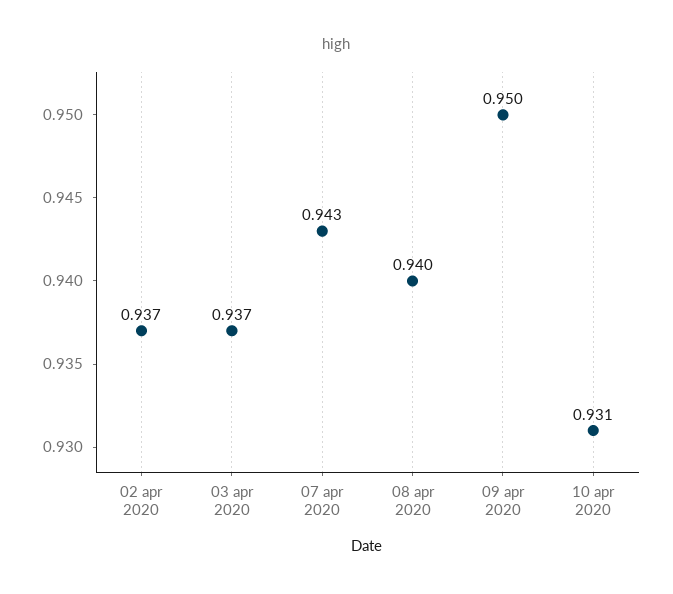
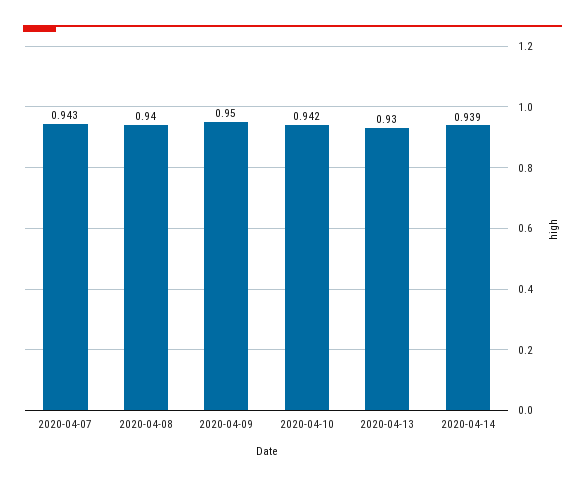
02 apr 2020: 0.937 -> none
03 apr 2020: 0.937 -> none
10 apr 2020: 0.931 -> 0.942
2020-04-13: none -> 0.93
2020-04-14: none -> 0.939

